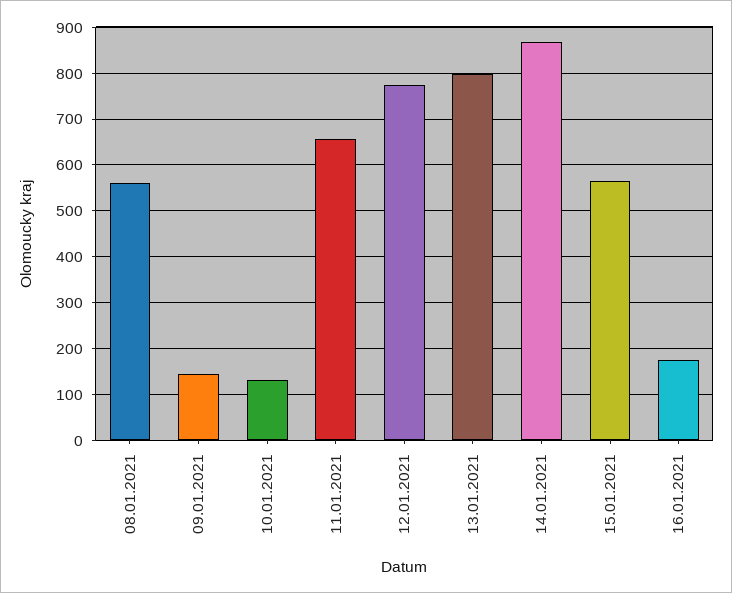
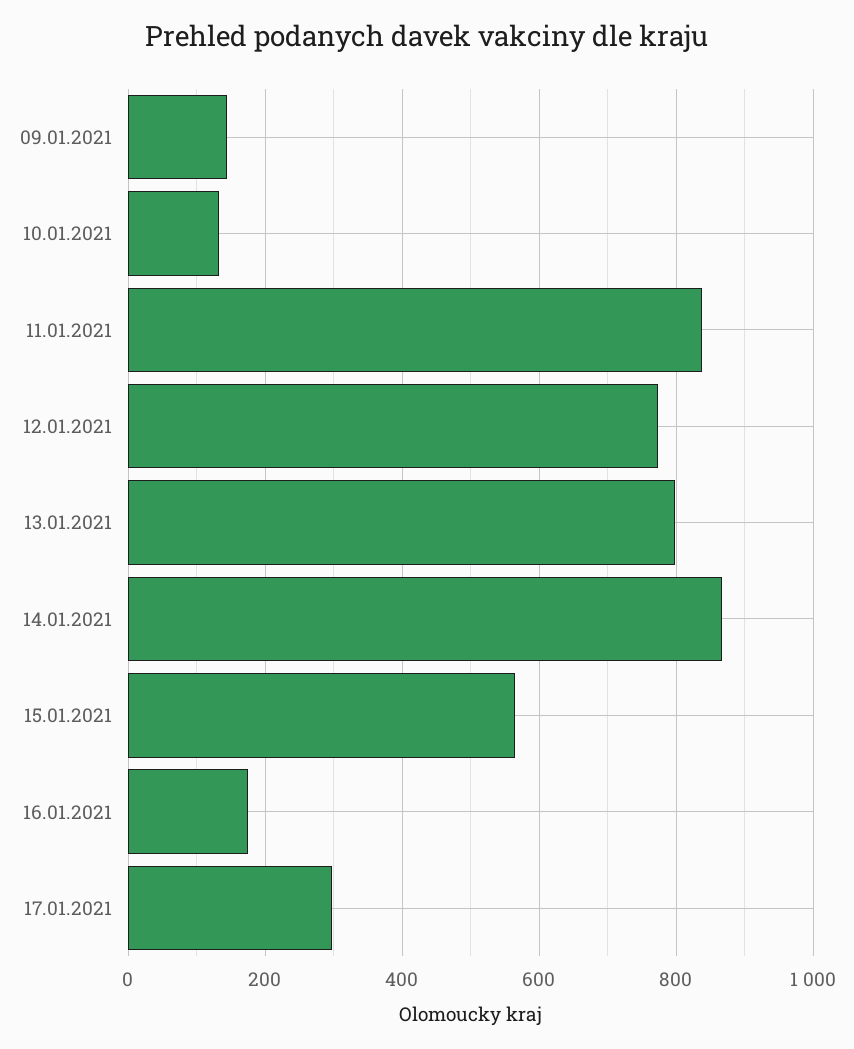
08.01.2021: 560 -> none
11.01.2021: 660 -> 840
17.01.2021: none -> 300

